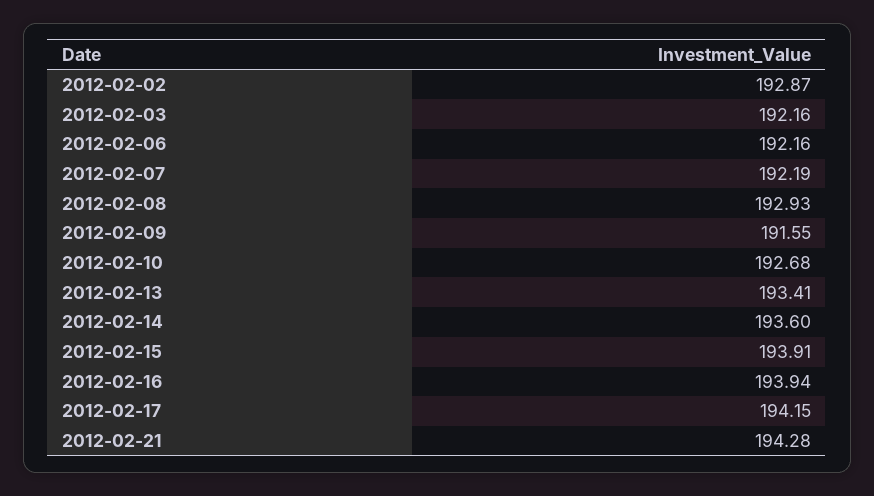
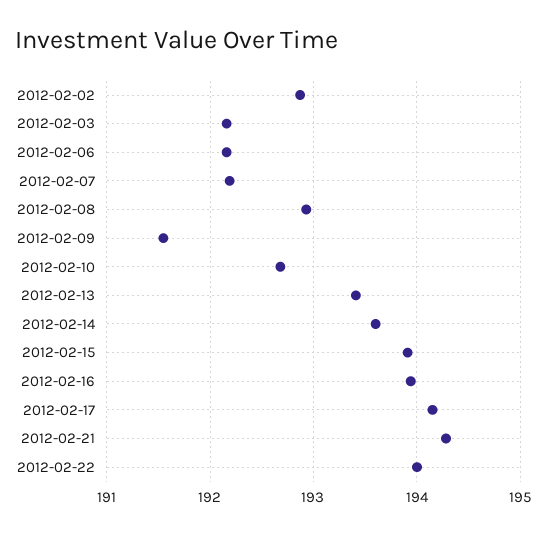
2012-02-22: none -> 194

